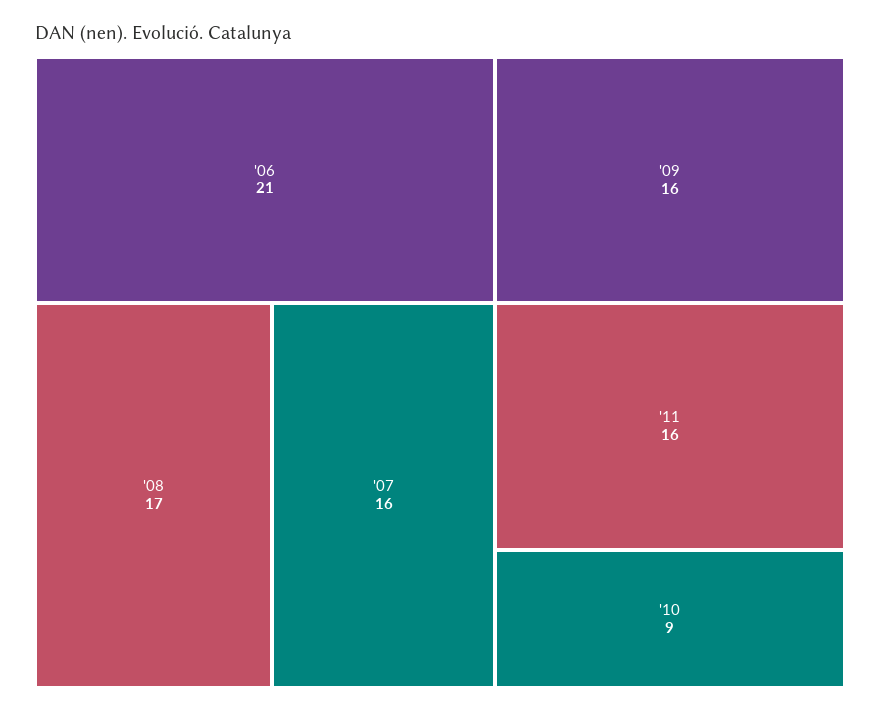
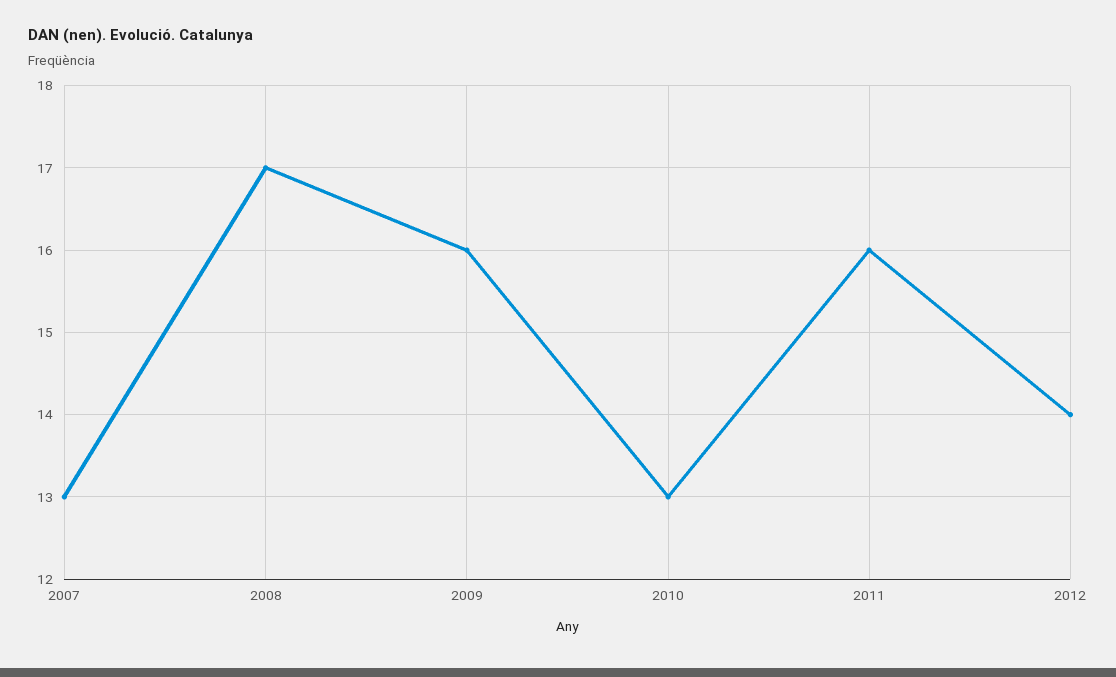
'06: 21 -> none
'07: 16 -> 13
'10: 9 -> 13
2012: none -> 14

